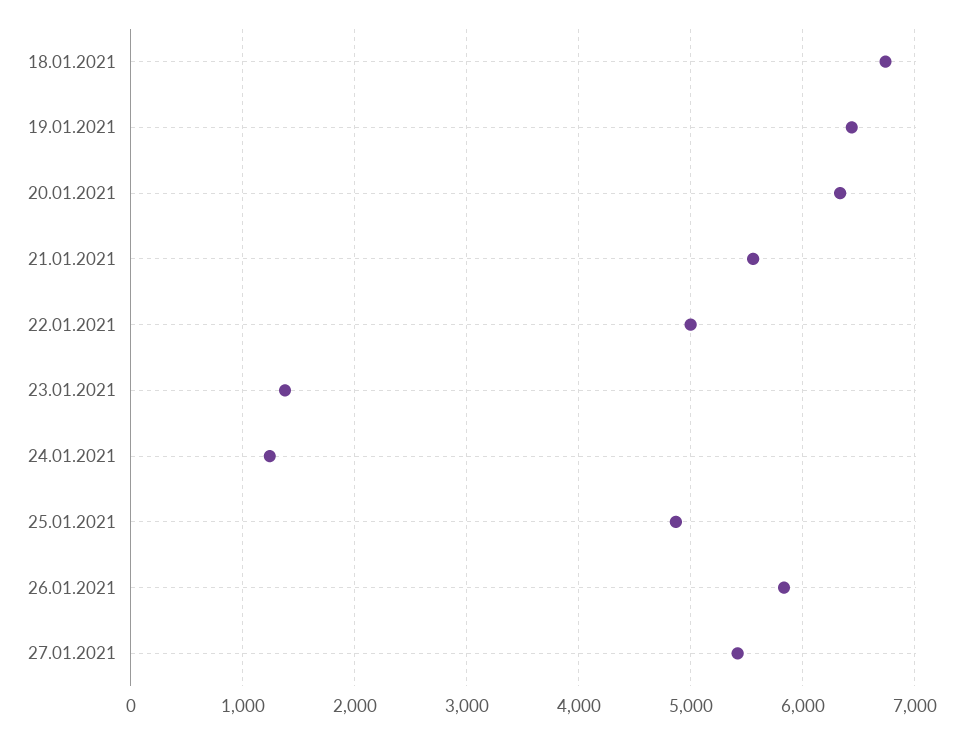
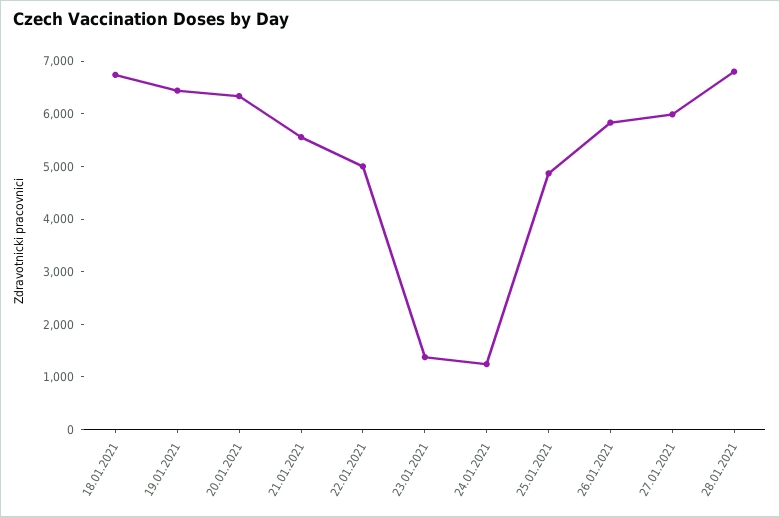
27.01.2021: 5400 -> 6000
28.01.2021: none -> 6800

